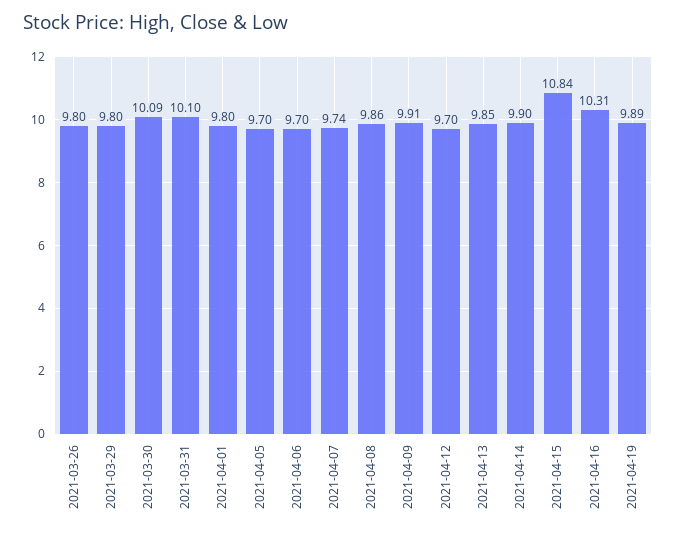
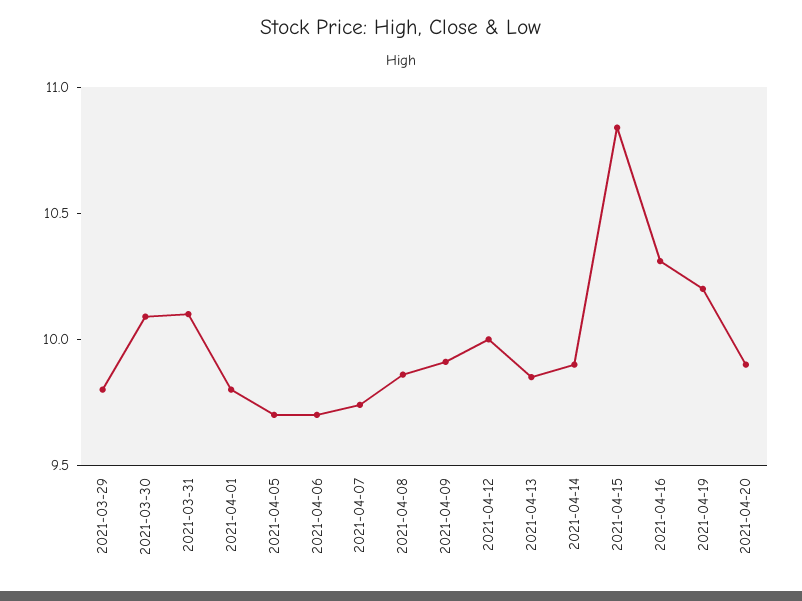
2021-03-26: 9.8 -> none
2021-04-12: 9.7 -> 10
2021-04-19: 9.89 -> 10.2
2021-04-20: none -> 9.9

